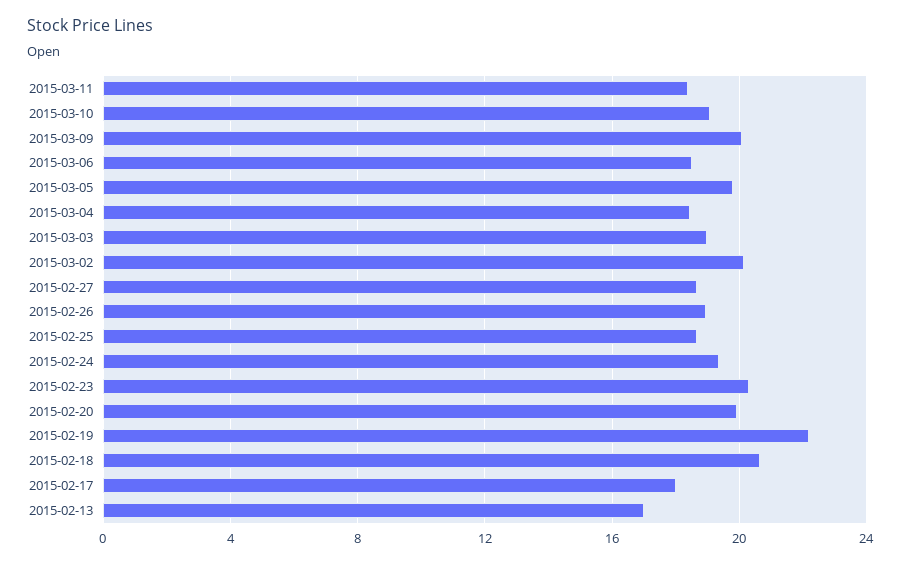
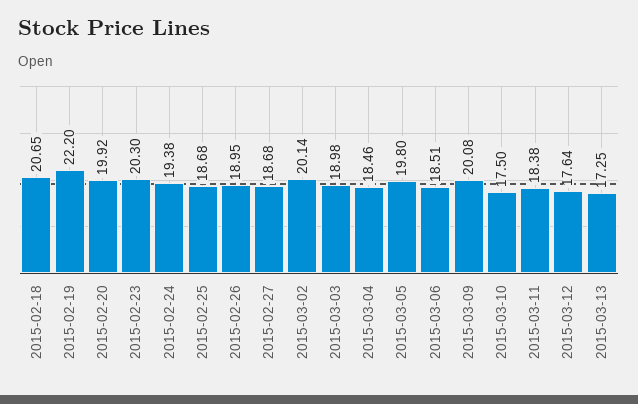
2015-03-10: 19 -> 17.5
2015-02-17: 18 -> none
2015-02-13: 17 -> none
2015-03-12: none -> 17.64
2015-03-13: none -> 17.25

